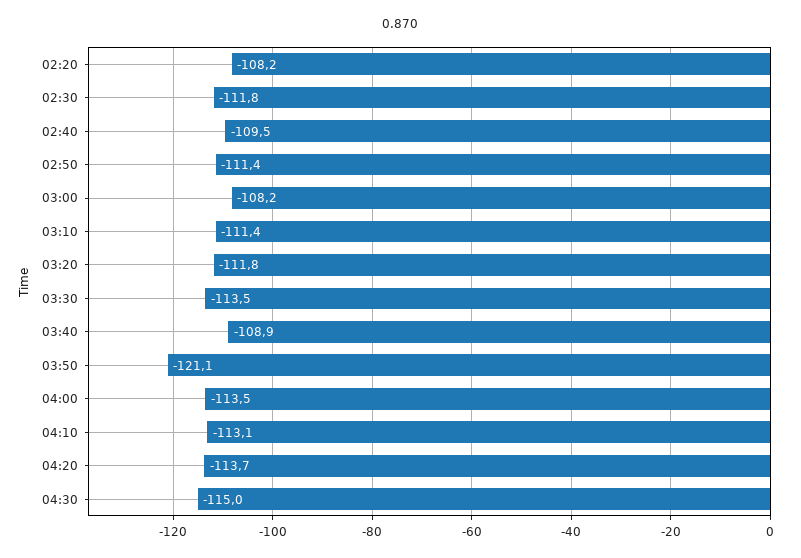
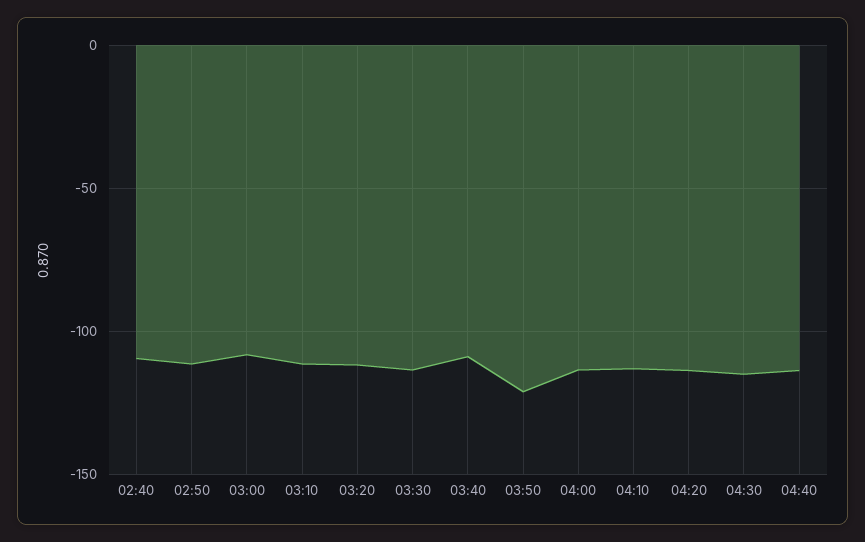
02:20: -108.2 -> none
02:30: -111.8 -> none
04:40: none -> -115

